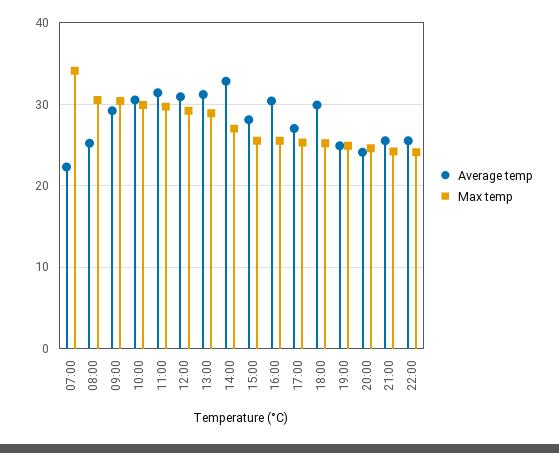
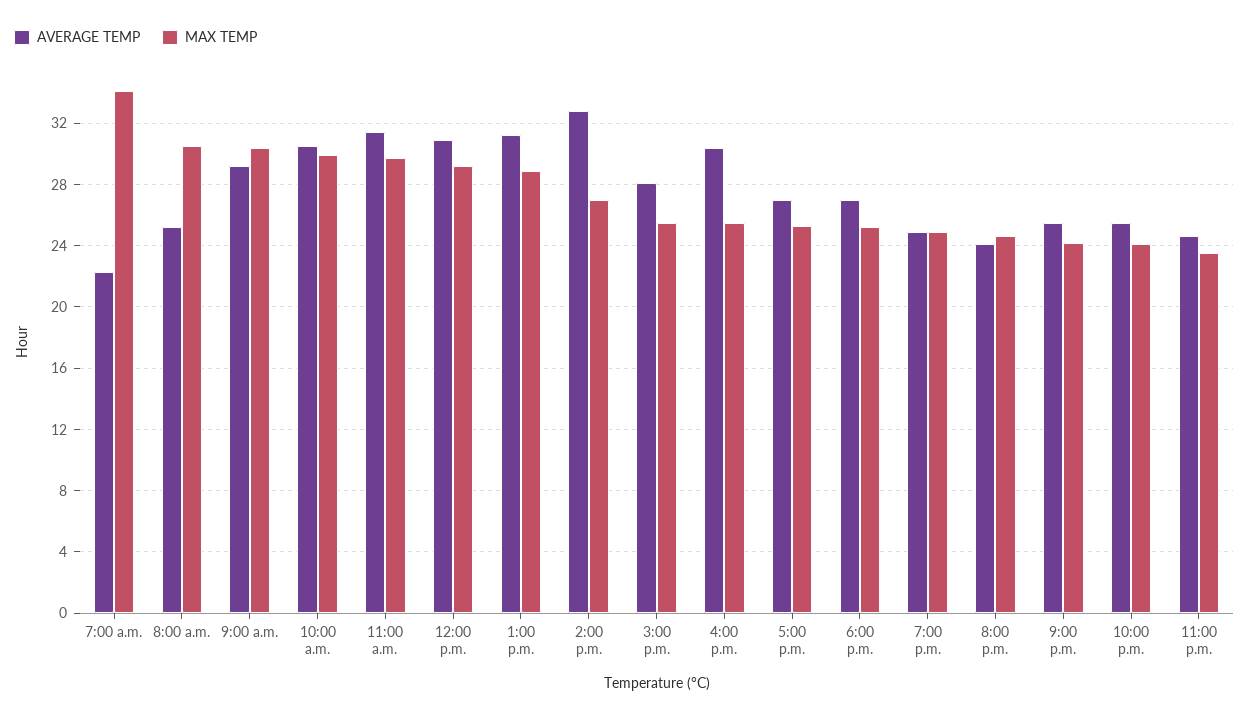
Average temp, 18:00: 30 -> 27
Average temp, 11:00 p.m.: none -> 24.5
Max temp, 11:00 p.m.: none -> 23.5

